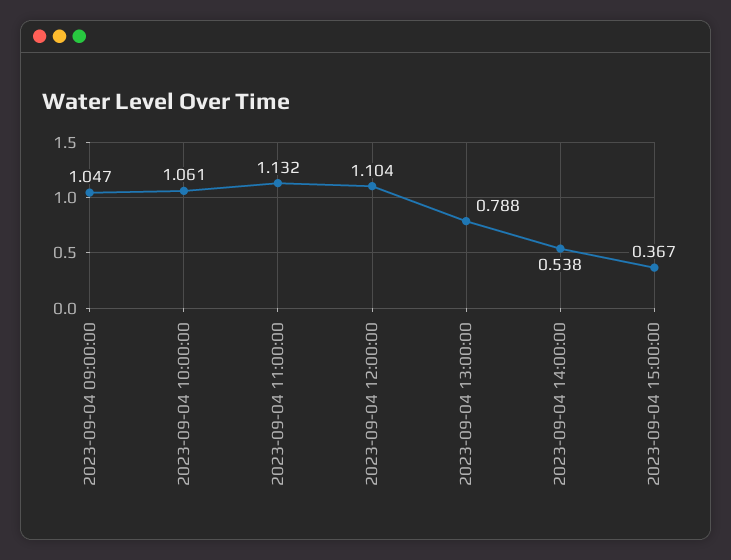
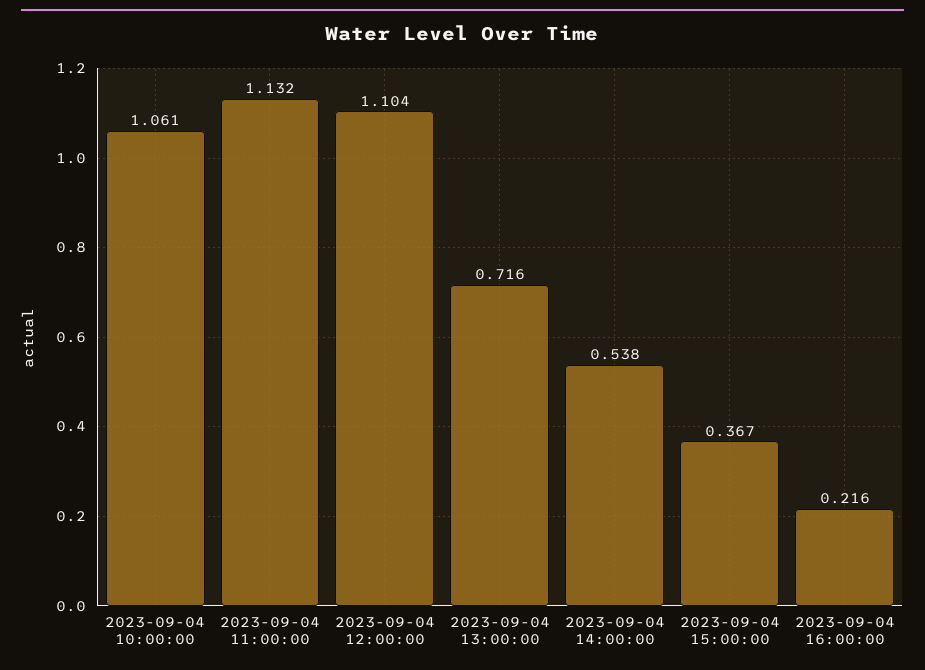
2023-09-04 09:00:00: 1.047 -> none
2023-09-04 13:00:00: 0.788 -> 0.716
2023-09-04 16:00:00: none -> 0.216

